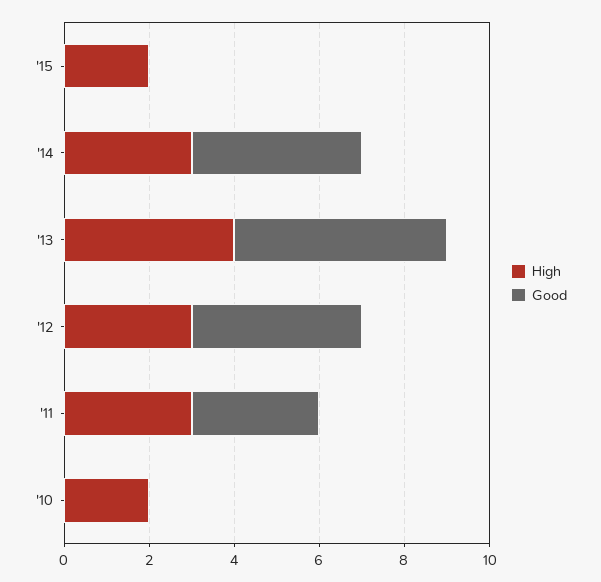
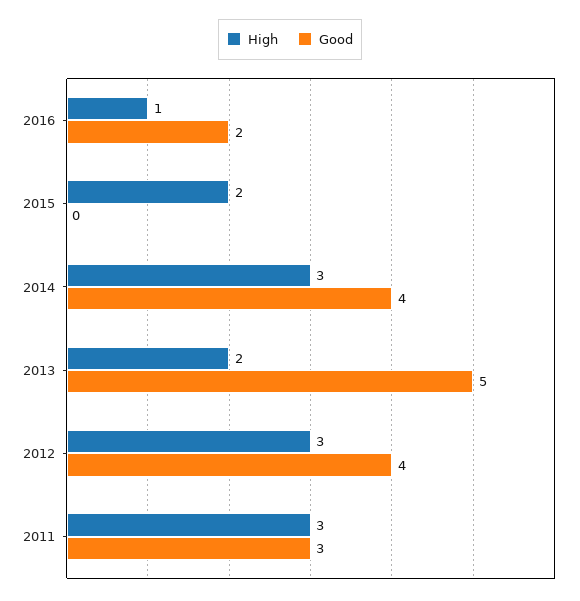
High, '13: 4 -> 2
High, '10: 2 -> none
Good, '10: 0 -> none
High, 2016: none -> 1
Good, 2016: none -> 2

